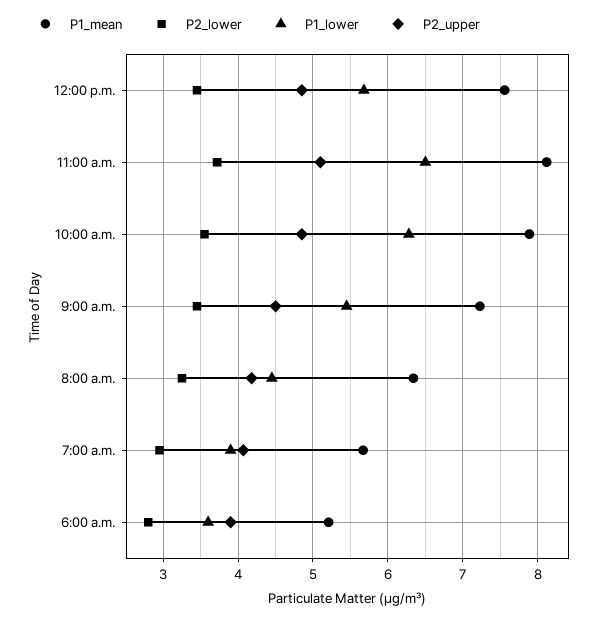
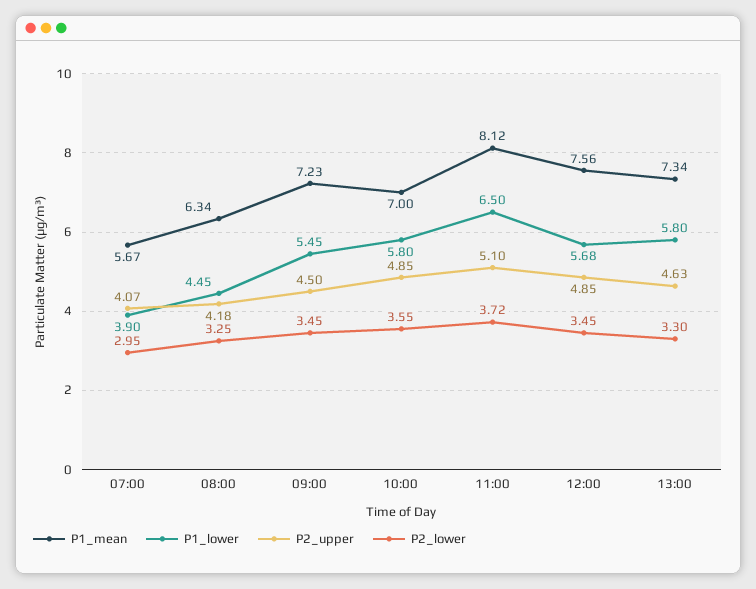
P1_mean, 10:00 a.m.: 7.9 -> 7
P1_lower, 10:00 a.m.: 6.3 -> 5.8
P1_mean, 6:00 a.m.: 5.2 -> none
P2_lower, 6:00 a.m.: 2.8 -> none
P1_lower, 6:00 a.m.: 3.6 -> none
P2_upper, 6:00 a.m.: 3.9 -> none
P1_mean, 13:00: none -> 7.34
P1_lower, 13:00: none -> 5.8
P2_upper, 13:00: none -> 4.63
P2_lower, 13:00: none -> 3.3

